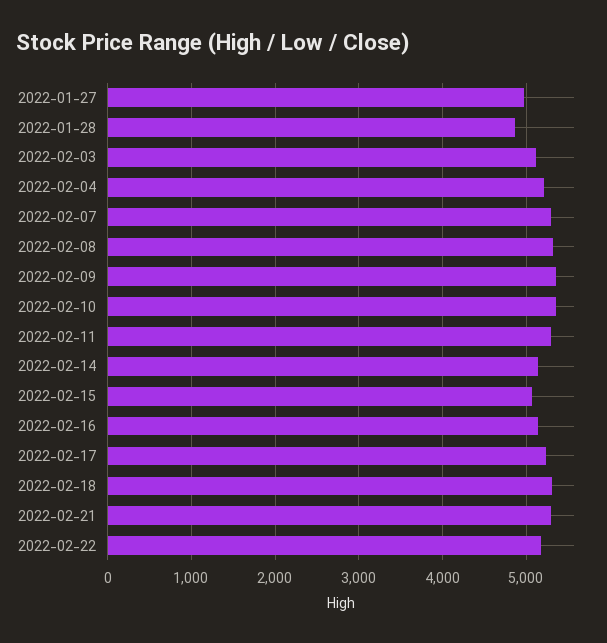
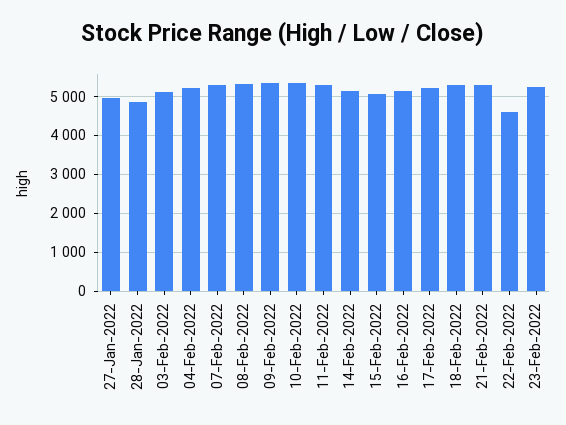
2022-02-22: 5200 -> 4600
23-Feb-2022: none -> 5200

